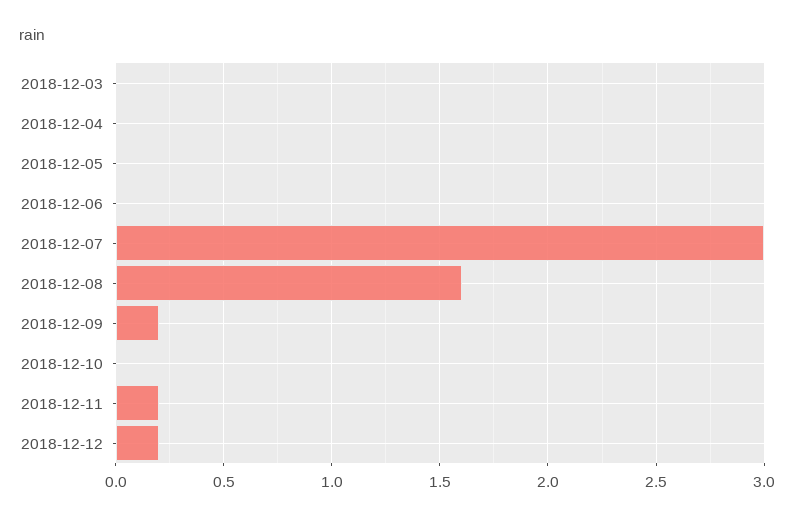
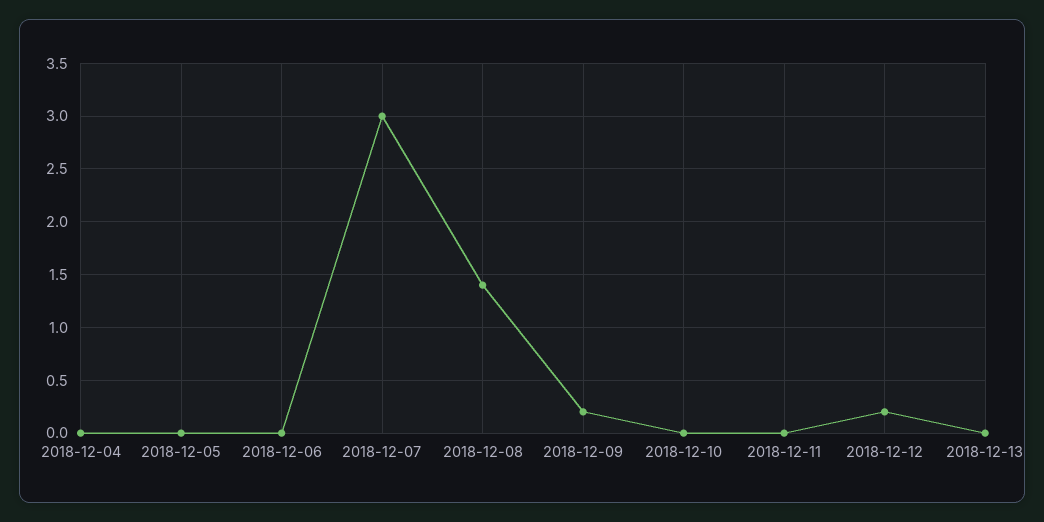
2018-12-03: 0 -> none
2018-12-08: 1.6 -> 1.4
2018-12-11: 0.2 -> 0
2018-12-13: none -> 0

